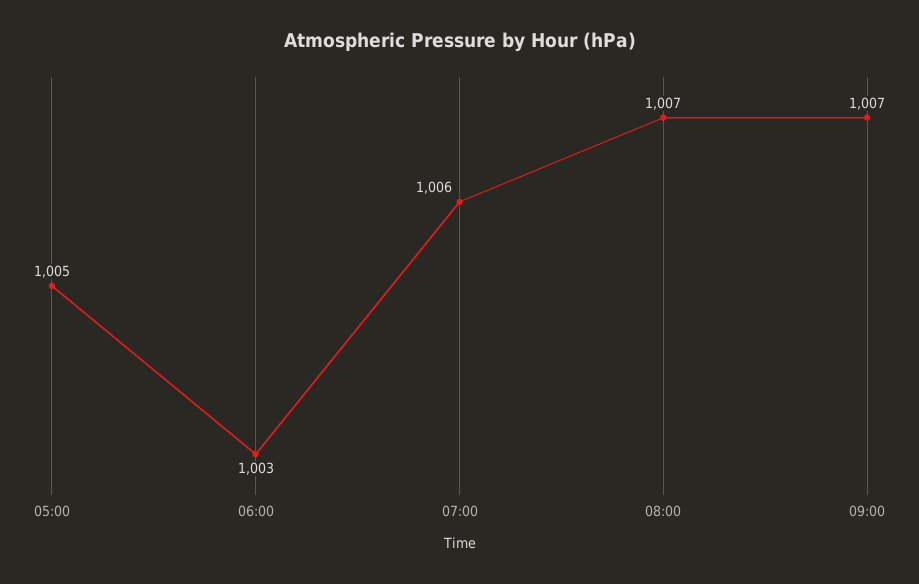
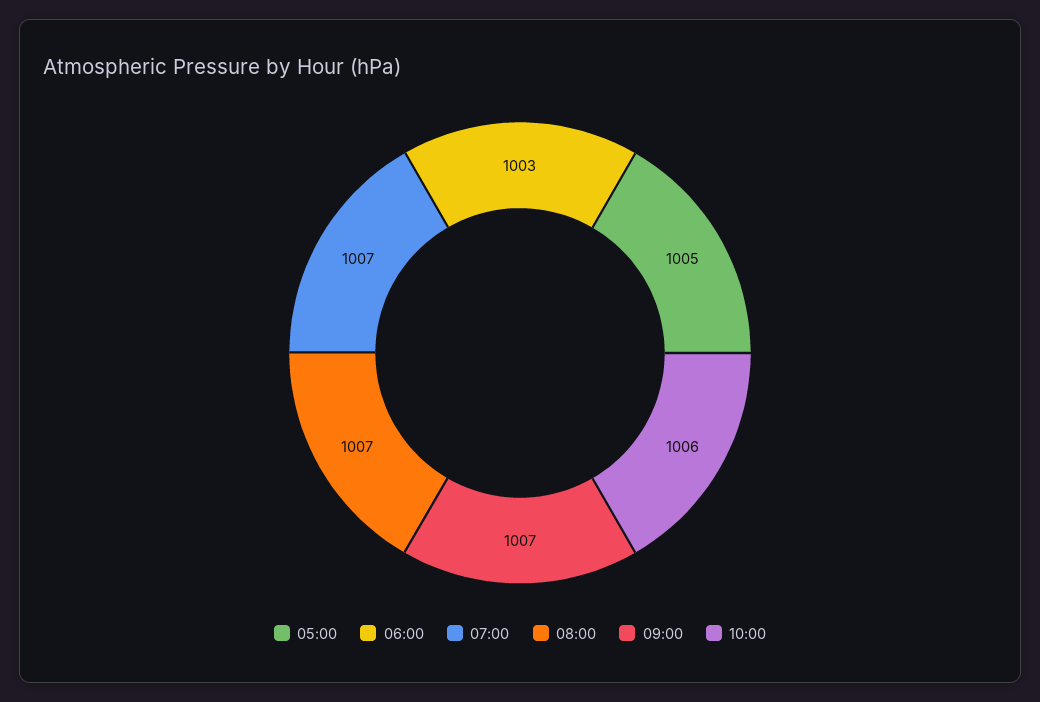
07:00: 1006 -> 1007
10:00: none -> 1006

